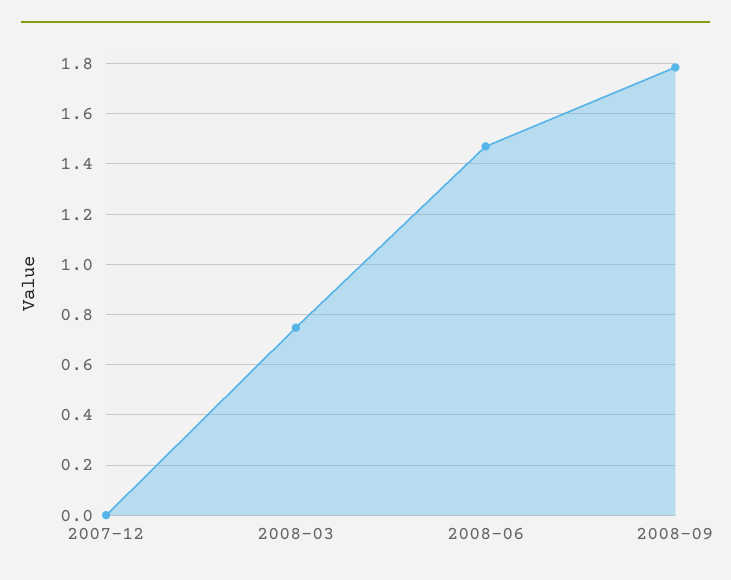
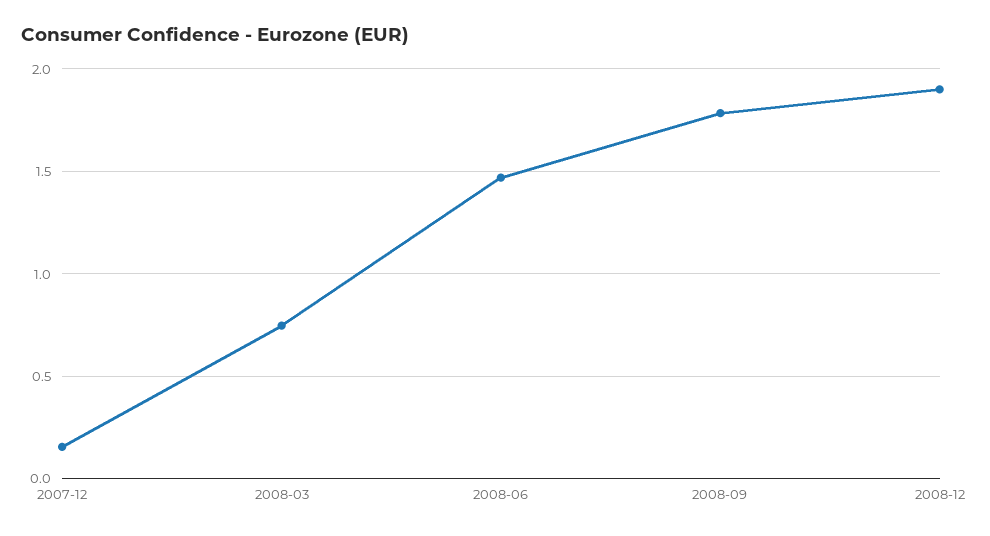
2007-12: 0 -> 0.15
2008-12: none -> 1.9

